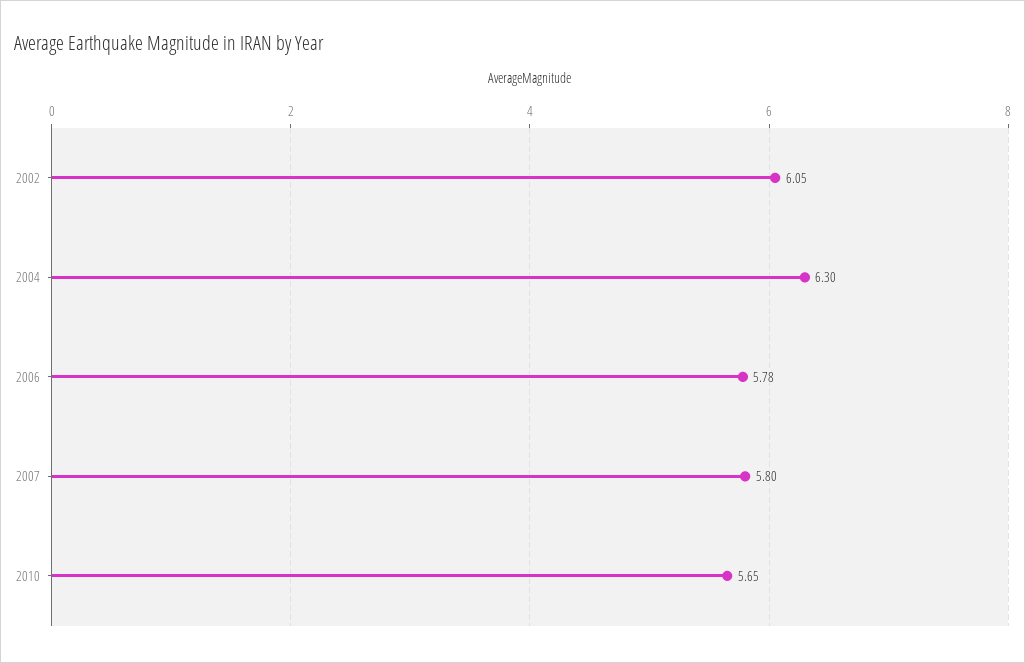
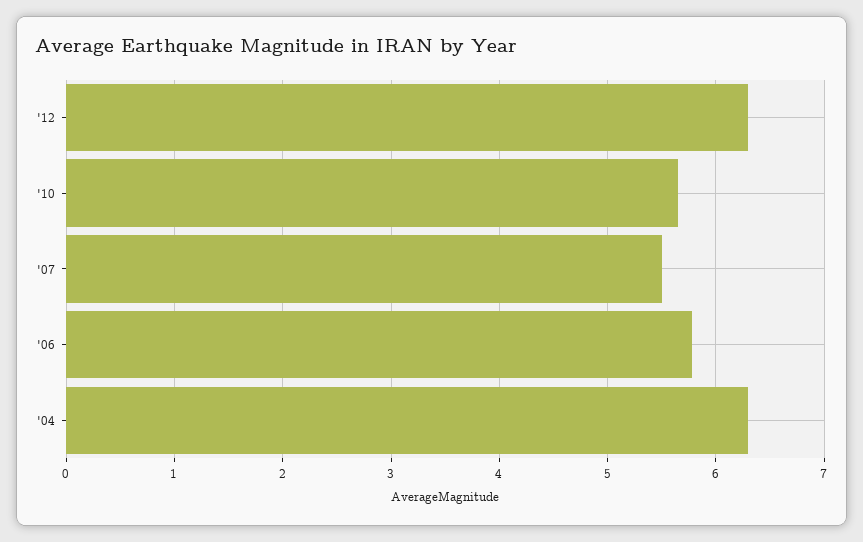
2002: 6.05 -> none
2007: 5.8 -> 5.5
'12: none -> 6.3

